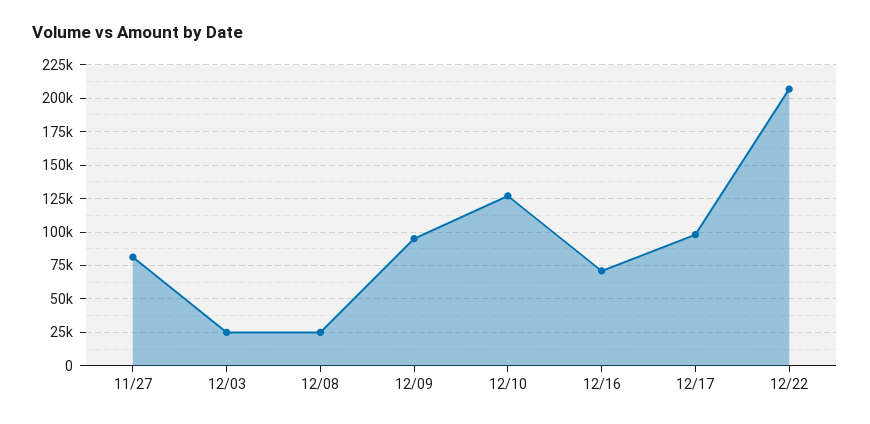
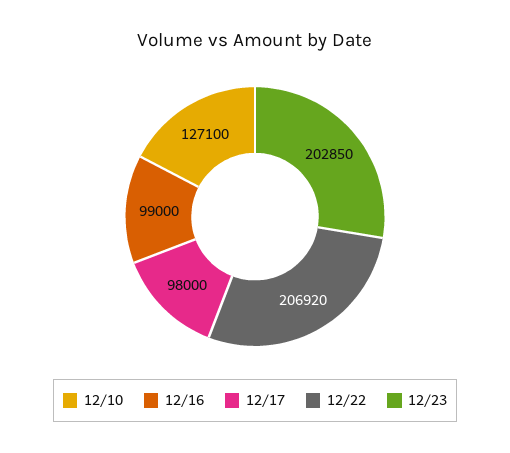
11/27: 80000 -> none
12/03: 25000 -> none
12/08: 25000 -> none
12/09: 95000 -> none
12/16: 70000 -> 99000
12/23: none -> 202850

